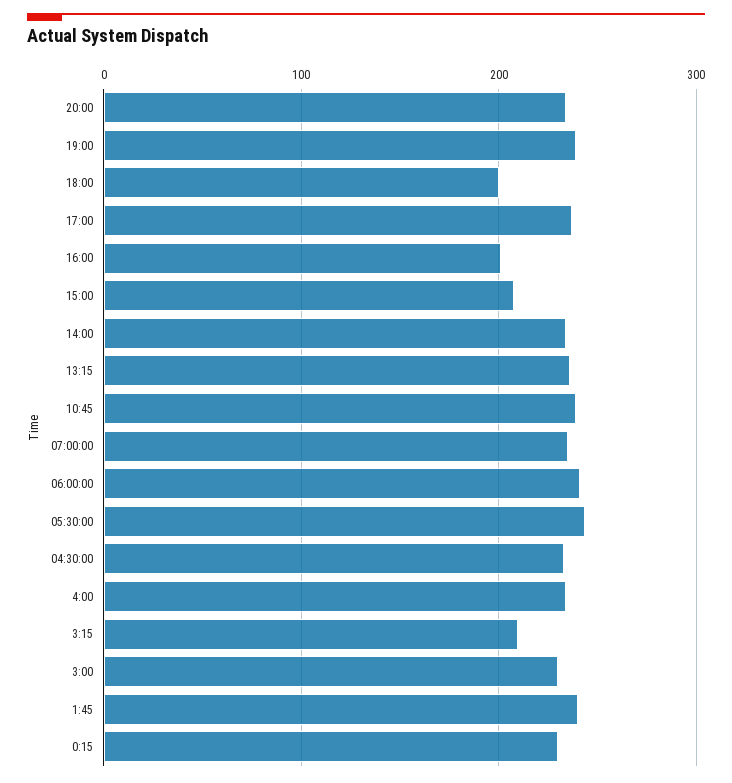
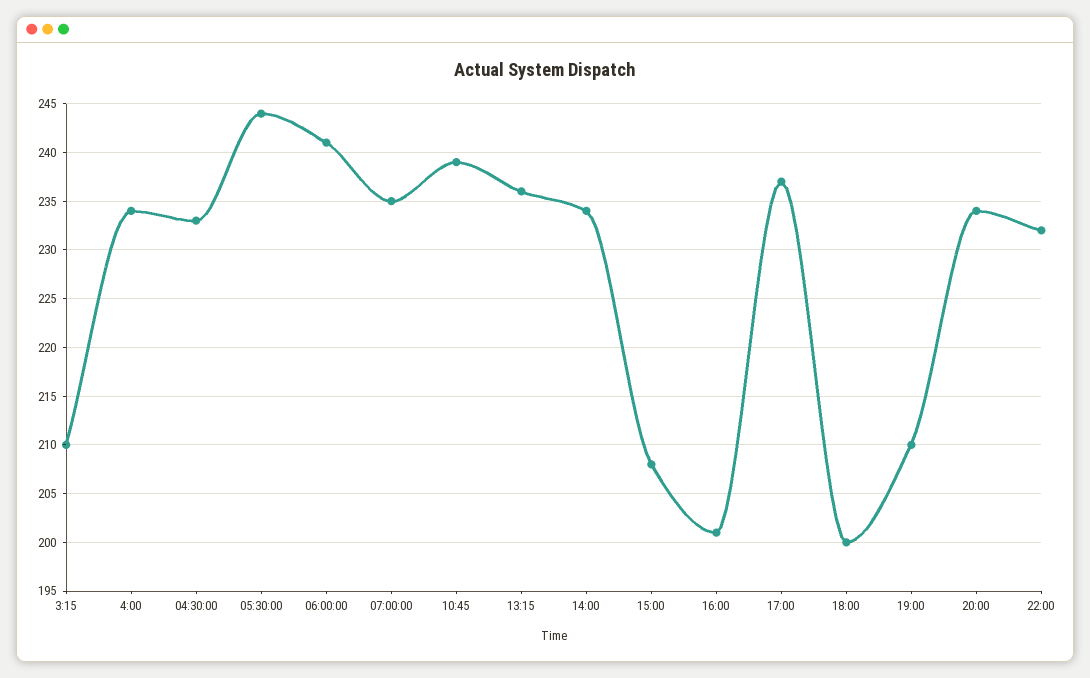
19:00: 240 -> 210
3:00: 230 -> none
1:45: 240 -> none
0:15: 230 -> none
22:00: none -> 232

